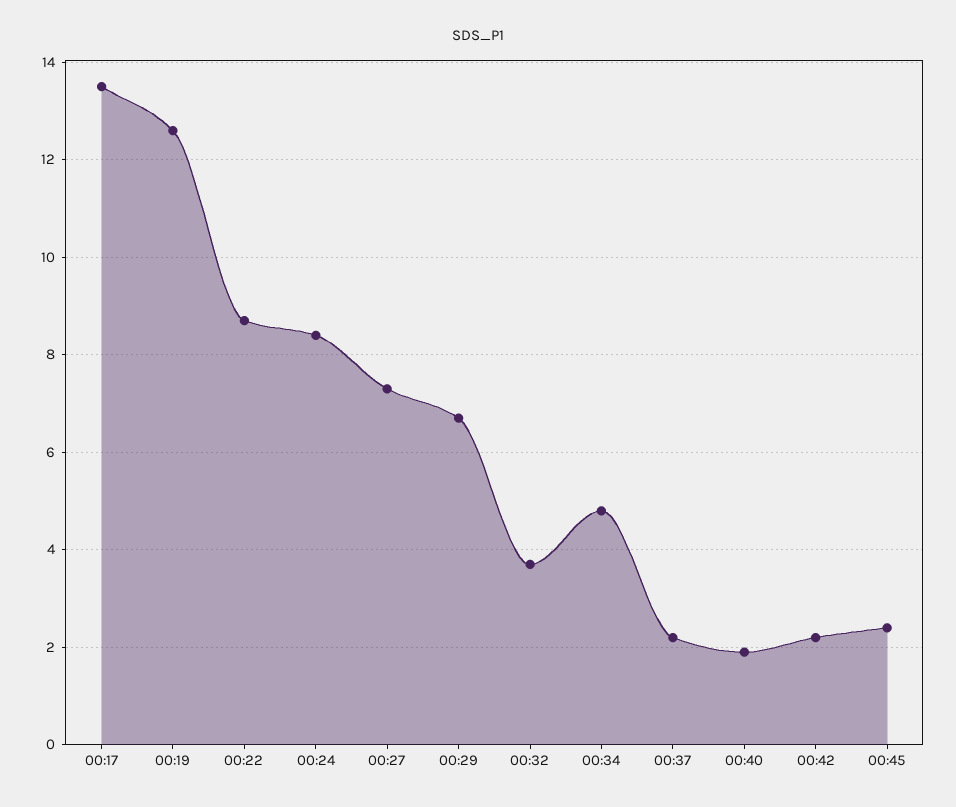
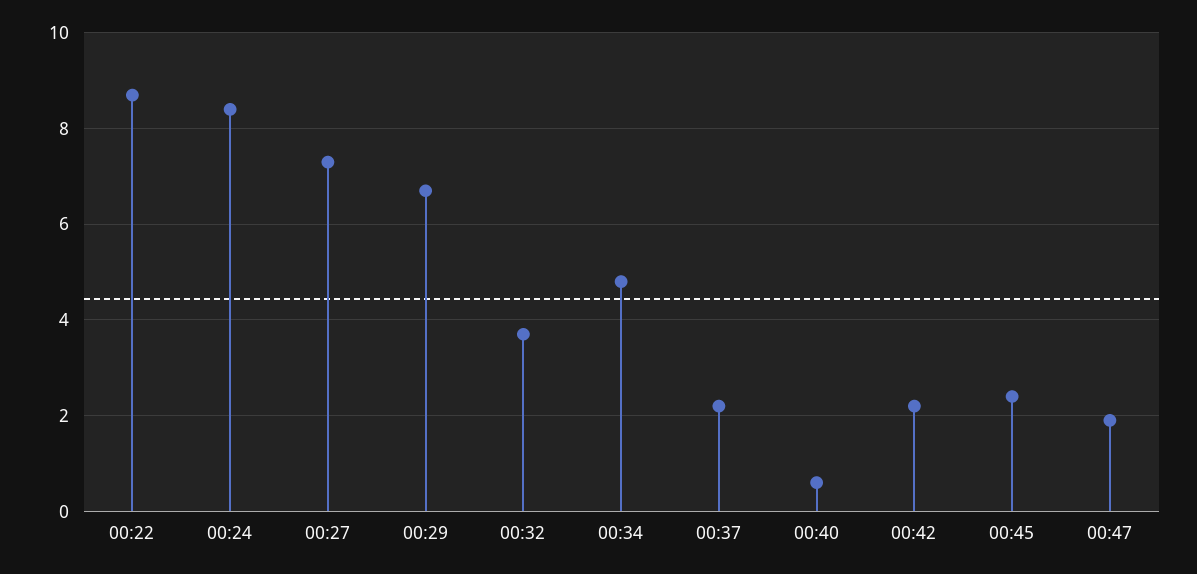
00:17: 13.5 -> none
00:19: 12.5 -> none
00:40: 2 -> 0.5
00:47: none -> 2

